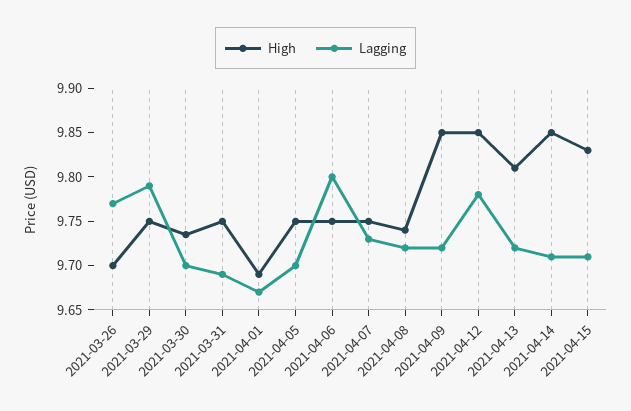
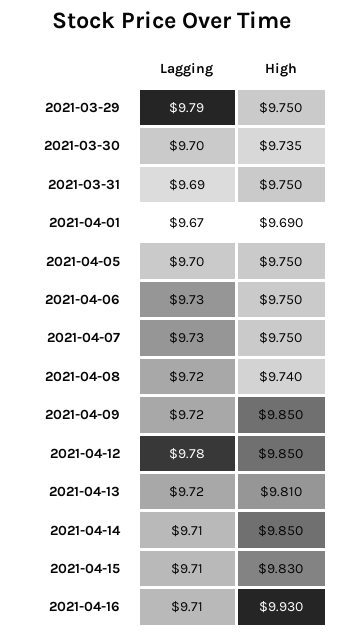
High, 2021-03-26: 9.7 -> none
Lagging, 2021-03-26: 9.77 -> none
Lagging, 2021-04-06: 9.8 -> 9.73
Lagging, 2021-04-16: none -> 9.71
High, 2021-04-16: none -> 9.93

